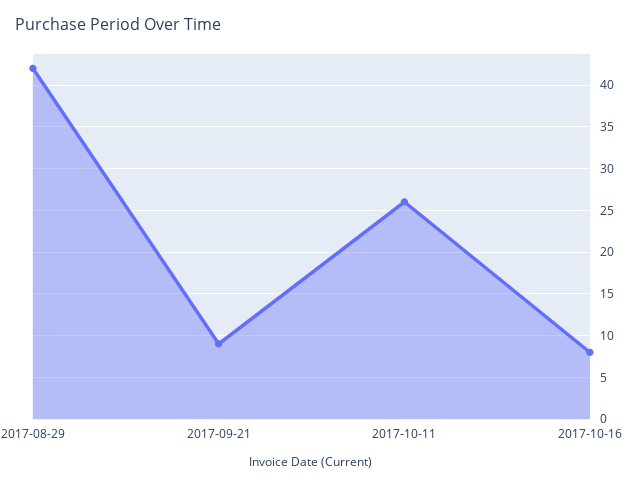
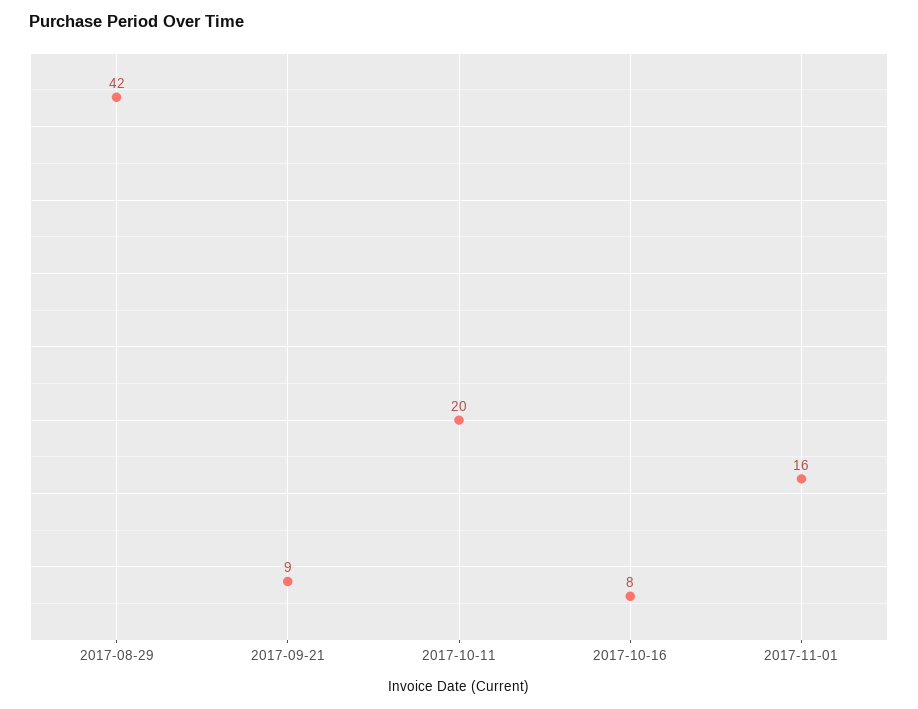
2017-10-11: 26 -> 20
2017-11-01: none -> 16

